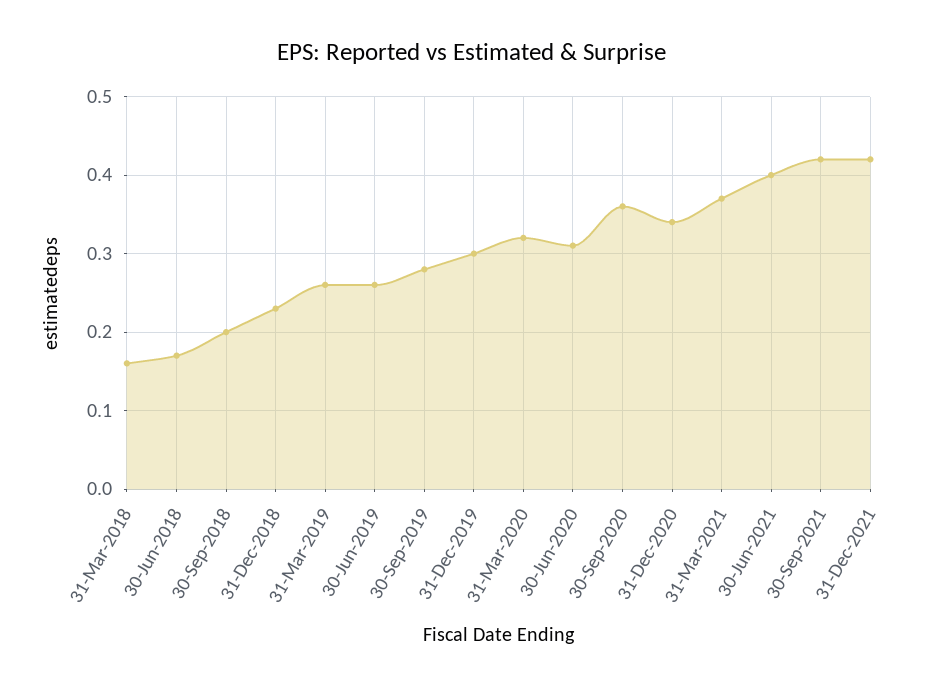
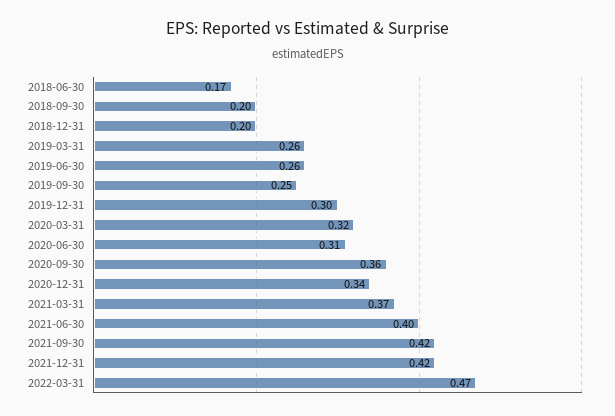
31-Mar-2018: 0.16 -> none
31-Dec-2018: 0.23 -> 0.2
30-Sep-2019: 0.28 -> 0.25
2022-03-31: none -> 0.47

